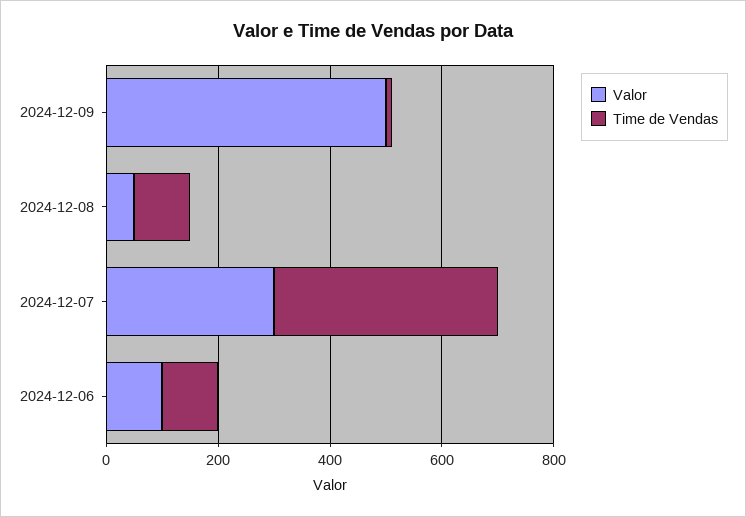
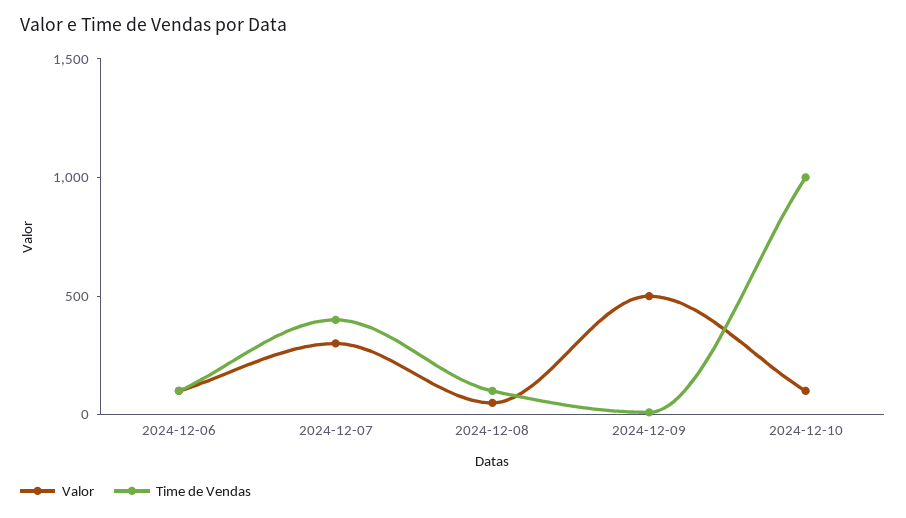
Valor, 2024-12-10: none -> 100
Time de Vendas, 2024-12-10: none -> 1000

